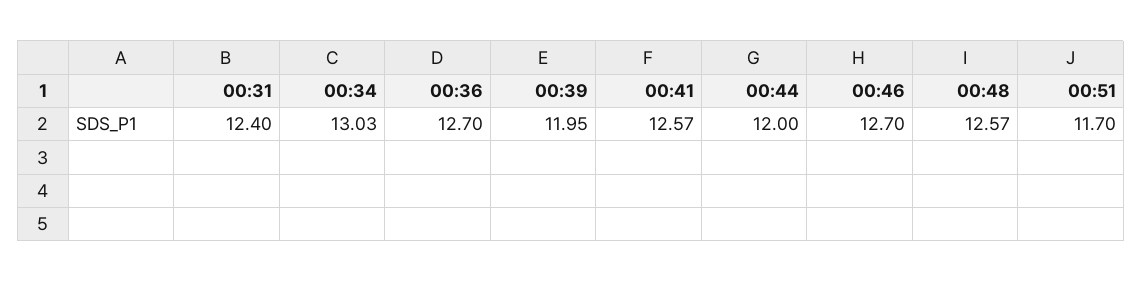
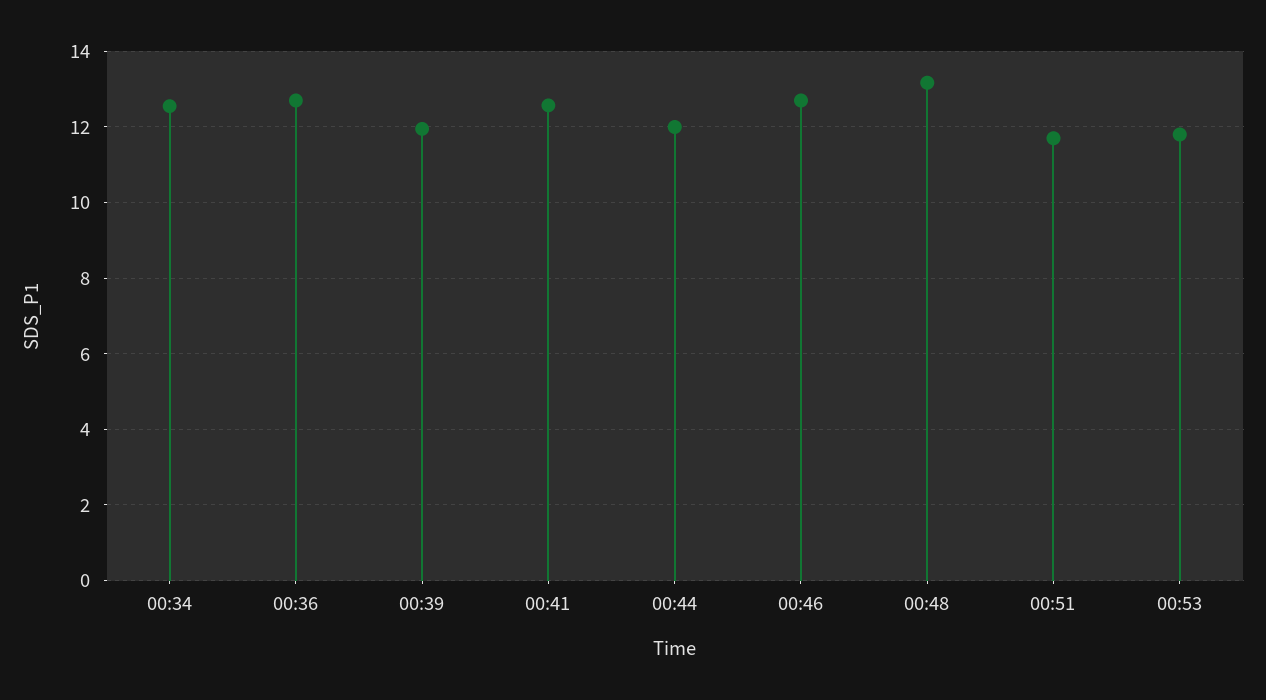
00:31: 12.4 -> none
00:34: 13.03 -> 12.6
00:48: 12.57 -> 13.2
00:53: none -> 11.8

